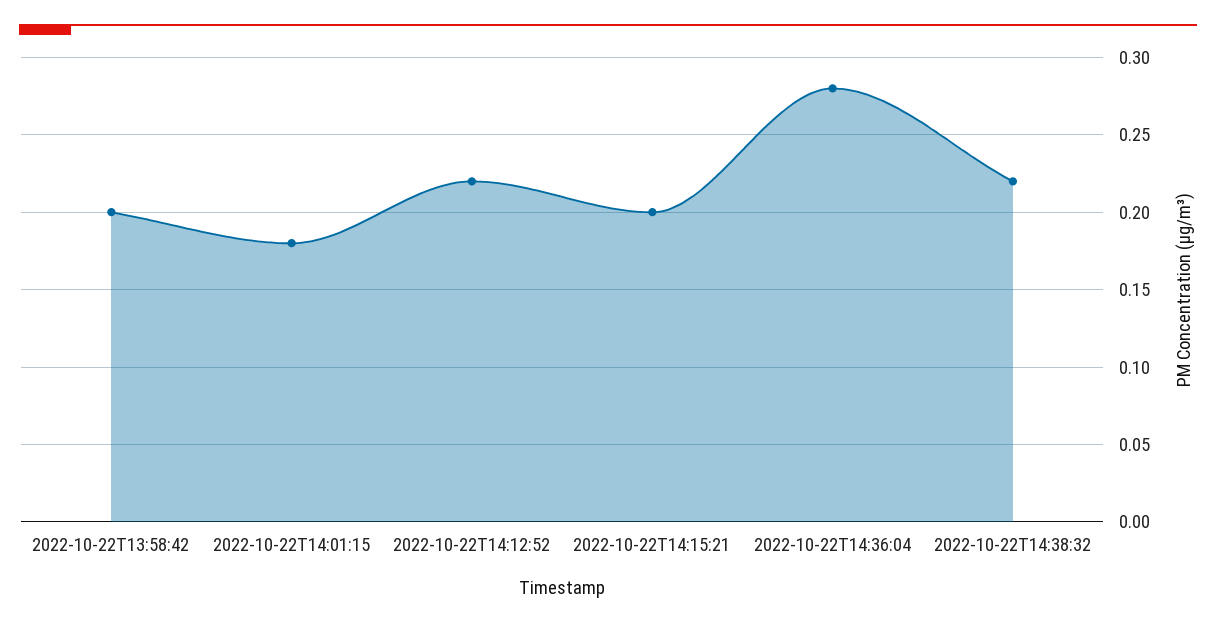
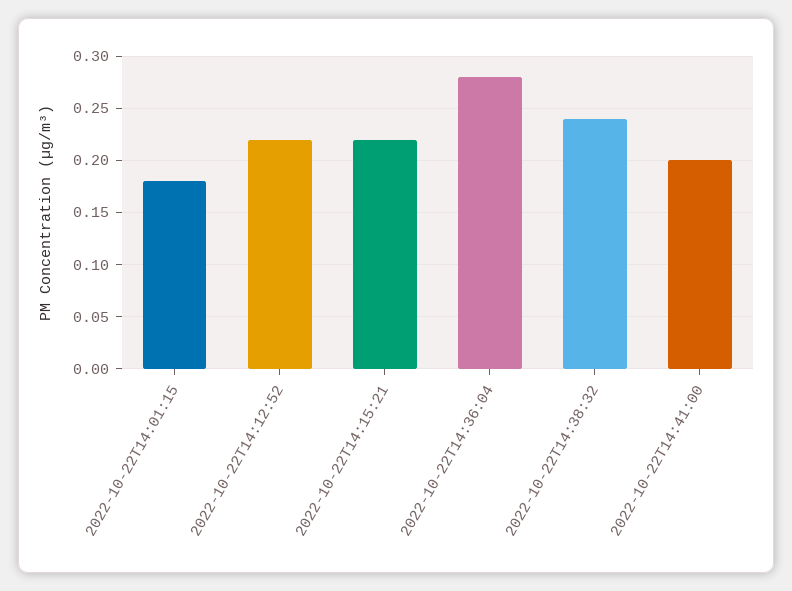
2022-10-22T13:58:42: 0.2 -> none
2022-10-22T14:15:21: 0.2 -> 0.22
2022-10-22T14:38:32: 0.22 -> 0.24
2022-10-22T14:41:00: none -> 0.2

